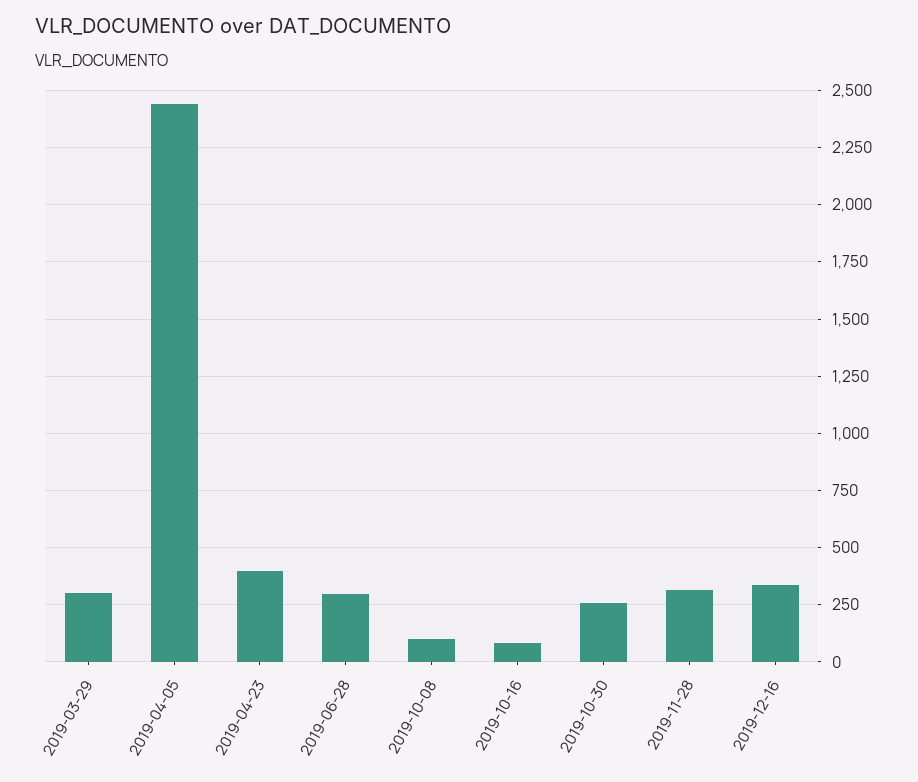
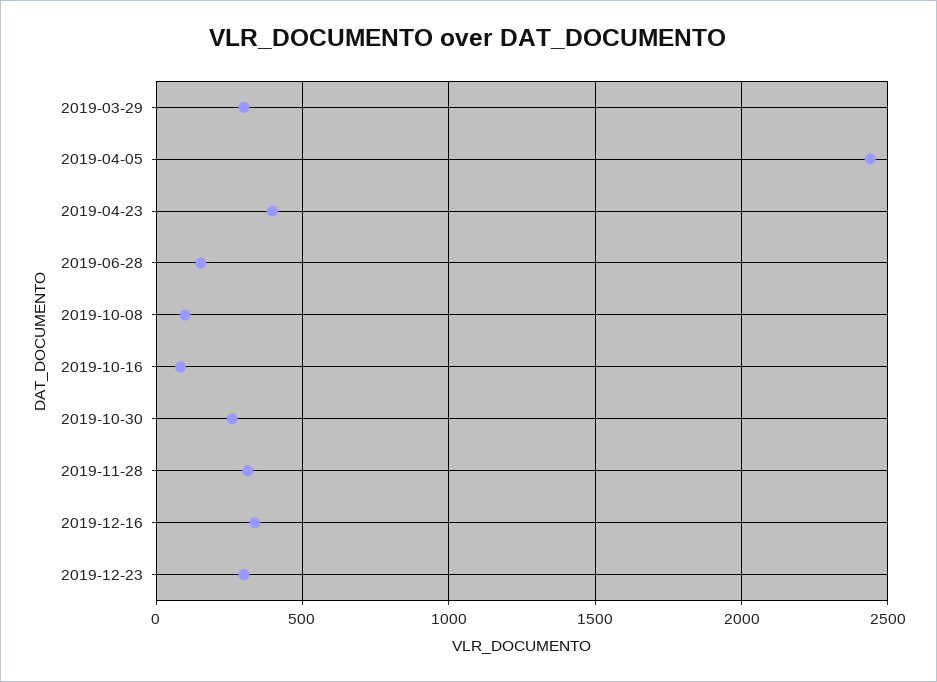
2019-06-28: 300 -> 150
2019-12-23: none -> 300

